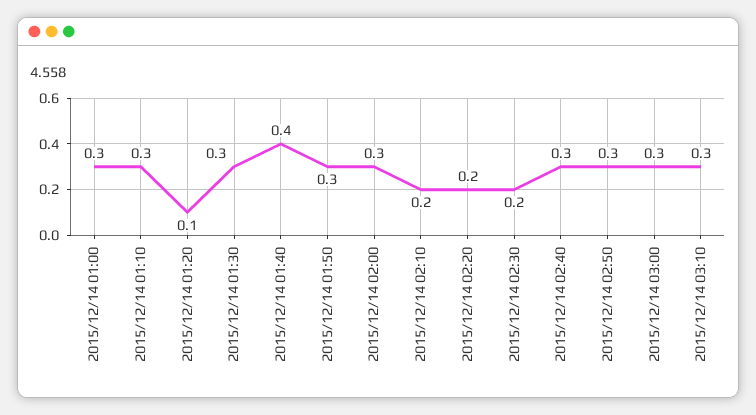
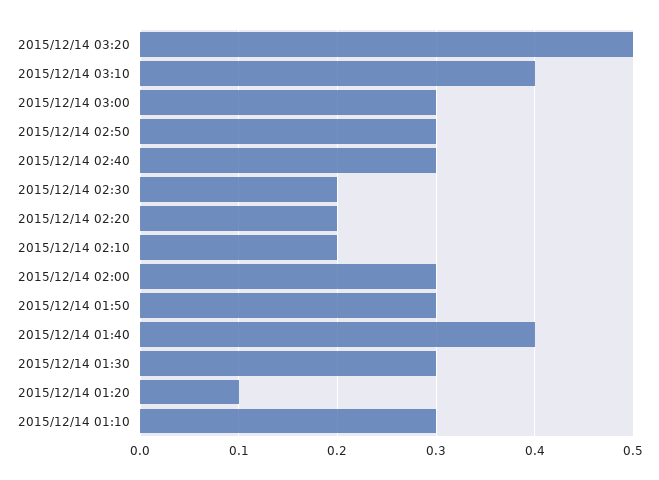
2015/12/14 01:00: 0.3 -> none
2015/12/14 03:10: 0.3 -> 0.4
2015/12/14 03:20: none -> 0.5

